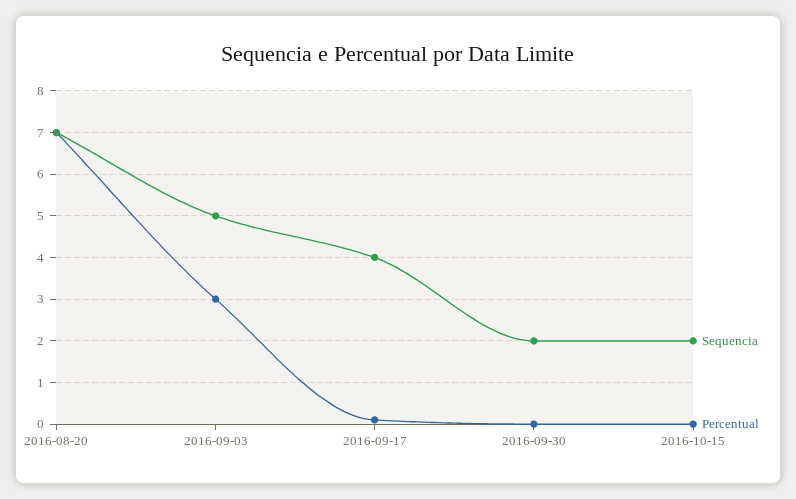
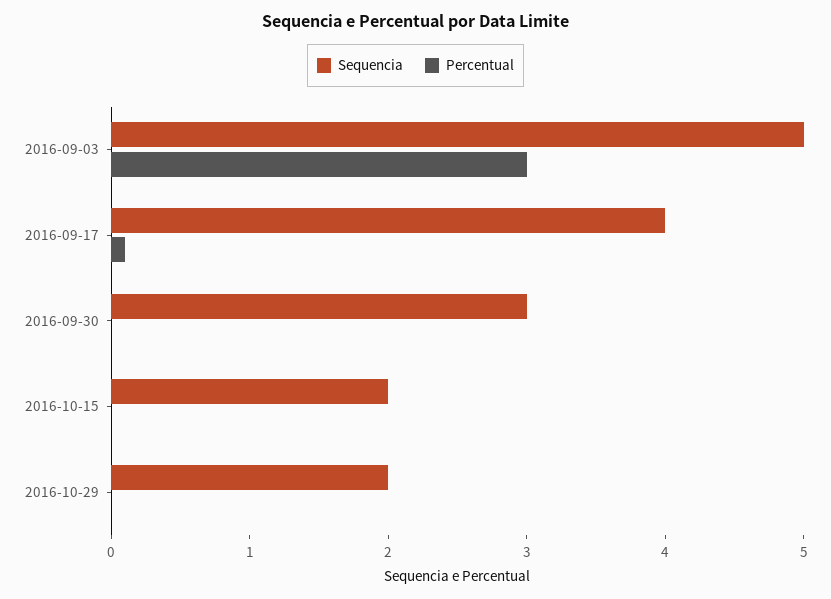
Sequencia, 2016-08-20: 7 -> none
Percentual, 2016-08-20: 7 -> none
Sequencia, 2016-09-30: 2 -> 3
Sequencia, 2016-10-29: none -> 2
Percentual, 2016-10-29: none -> 0

